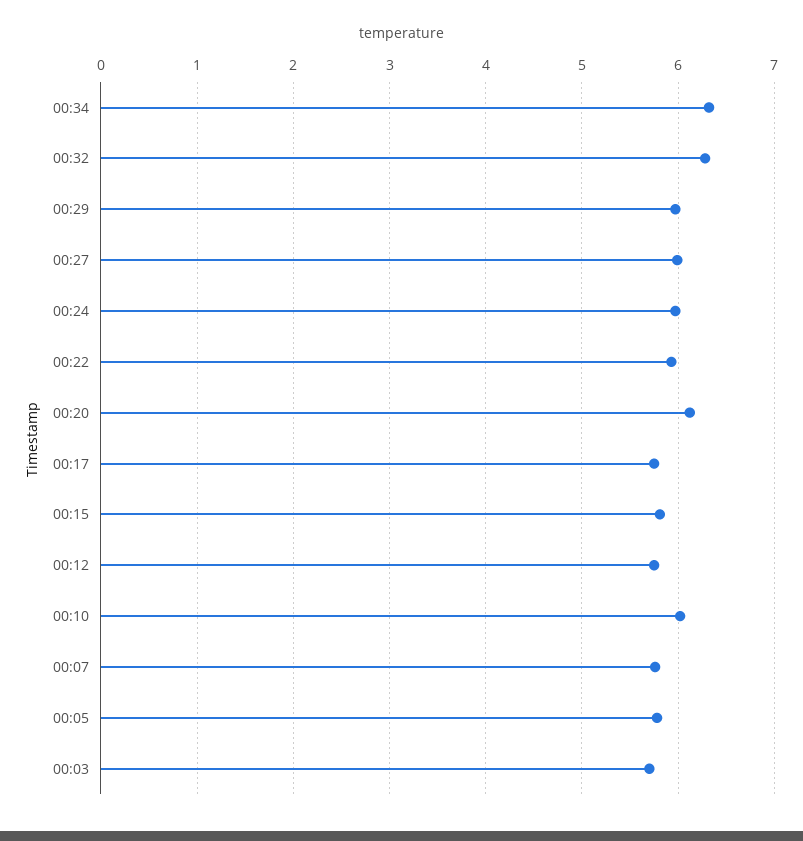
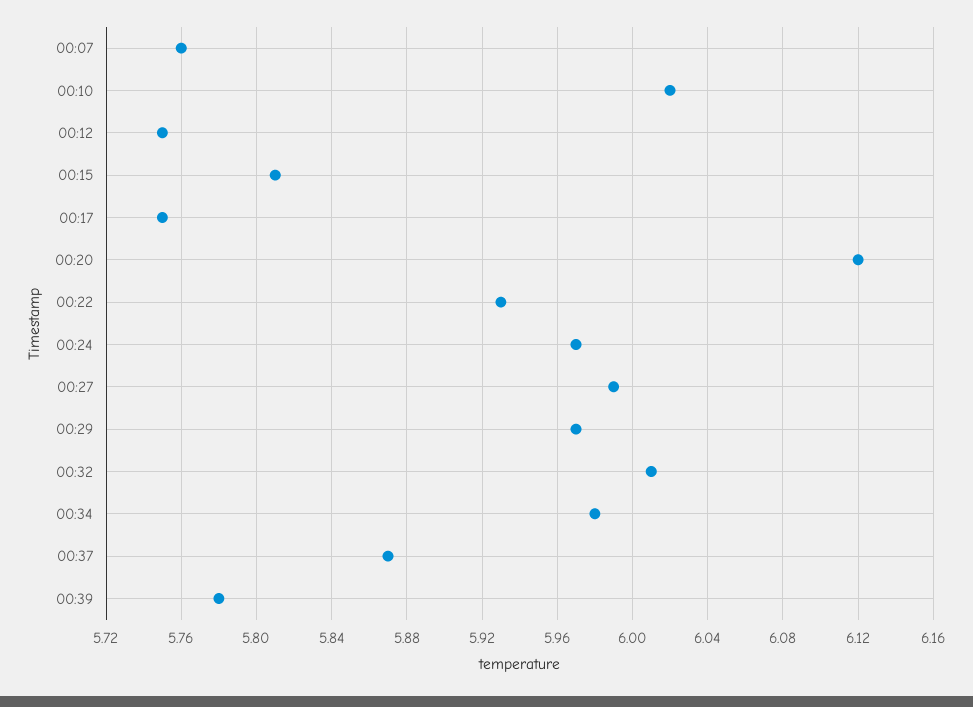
00:34: 6.3 -> 5.98
00:32: 6.3 -> 6.01
00:05: 5.8 -> none
00:03: 5.7 -> none
00:37: none -> 5.87
00:39: none -> 5.78

